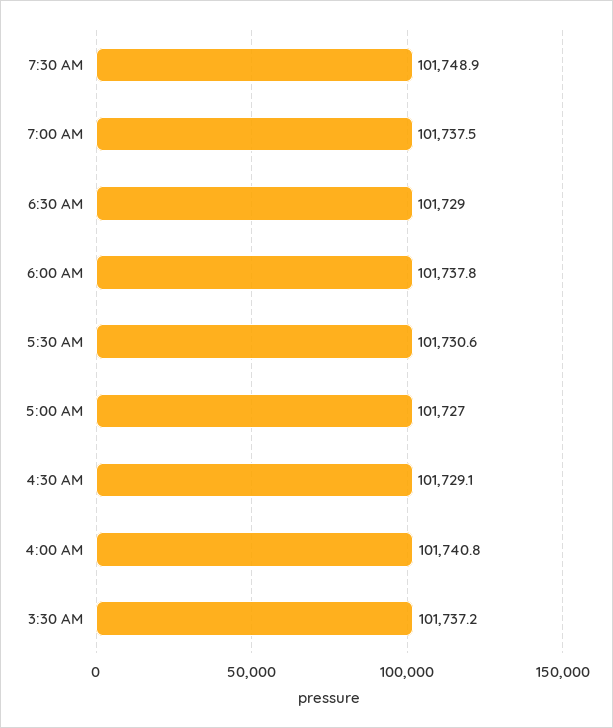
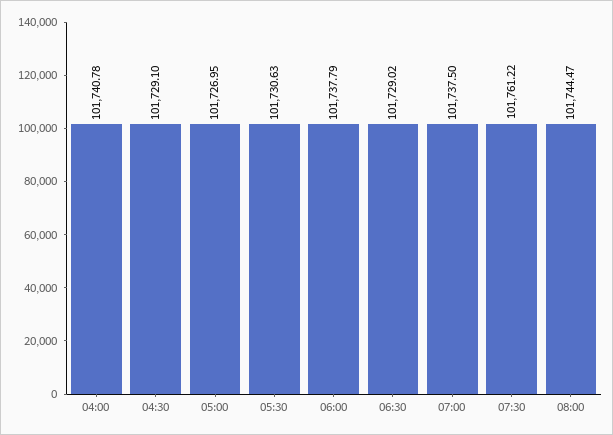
7:30 AM: 101748.9 -> 101761.22
3:30 AM: 101737.2 -> none
08:00: none -> 101744.47

